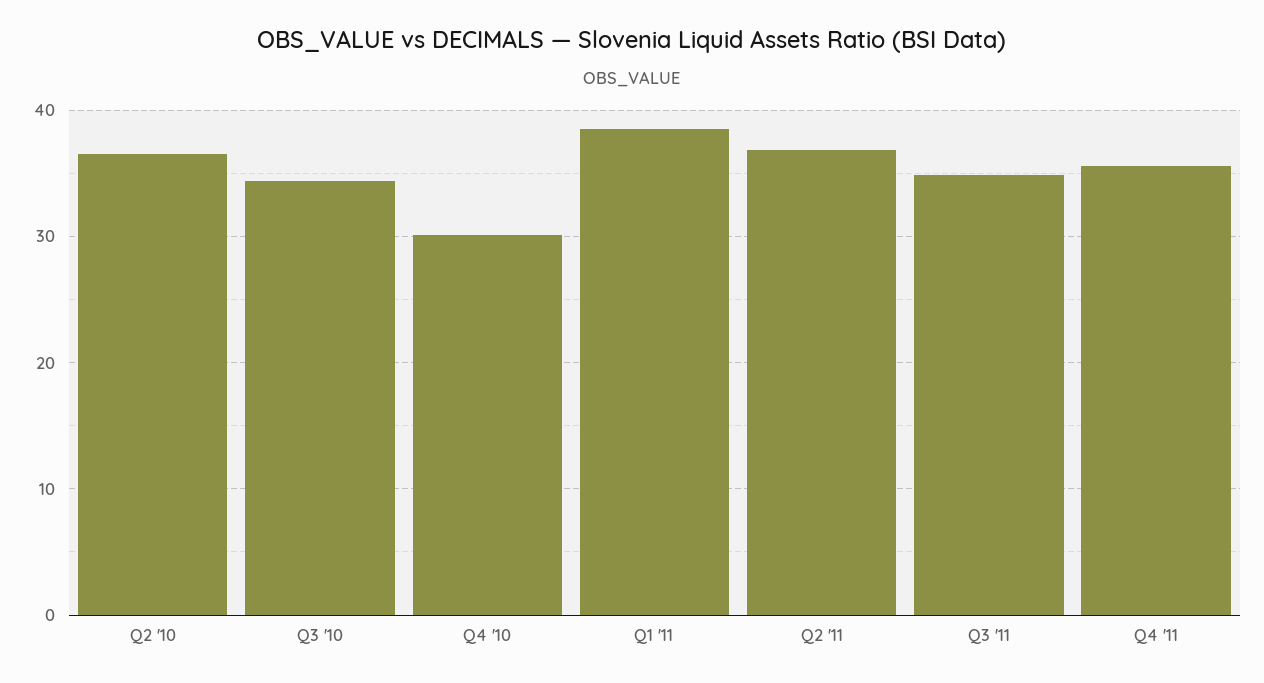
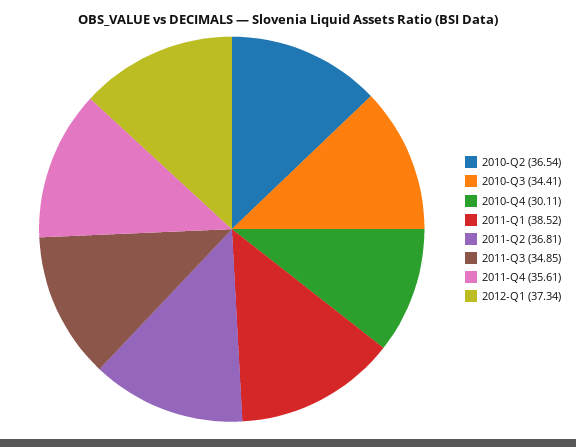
2012-Q1: none -> 37.34

